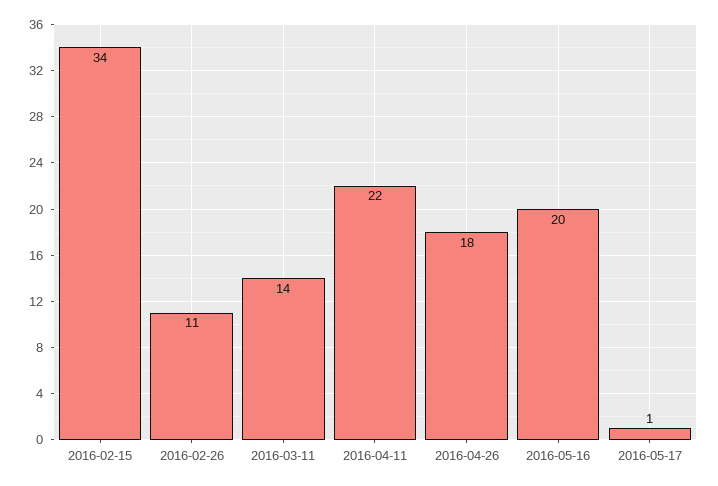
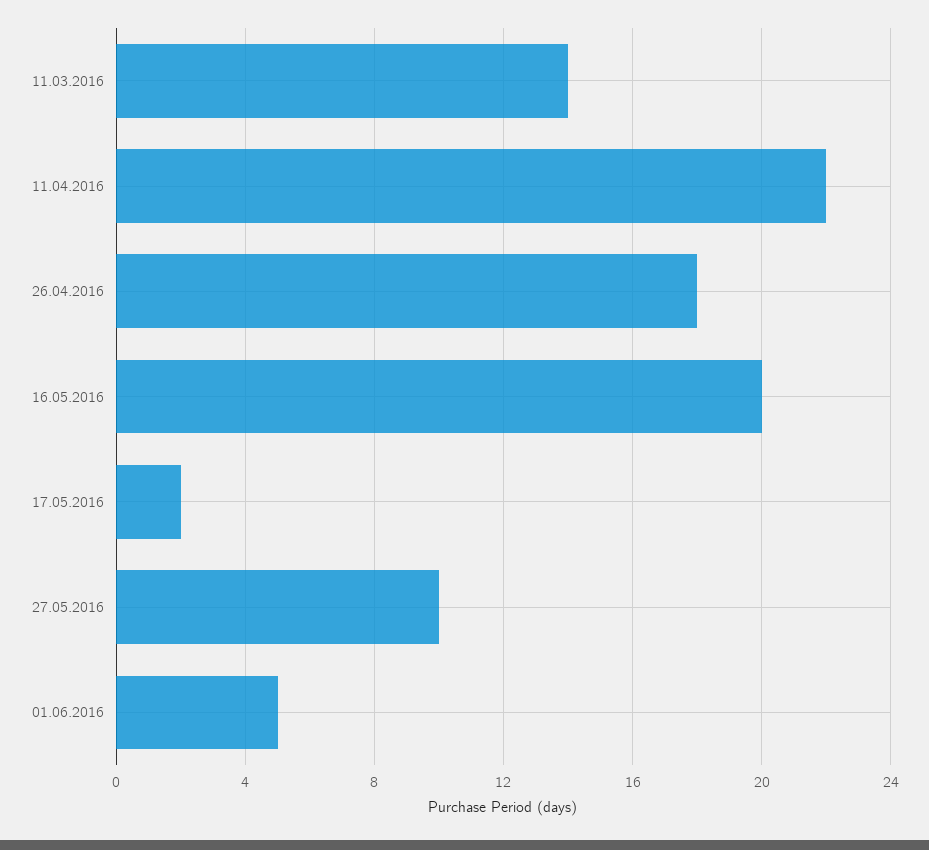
2016-02-15: 34 -> none
2016-02-26: 11 -> none
2016-05-17: 1 -> 2
27.05.2016: none -> 10
01.06.2016: none -> 5

